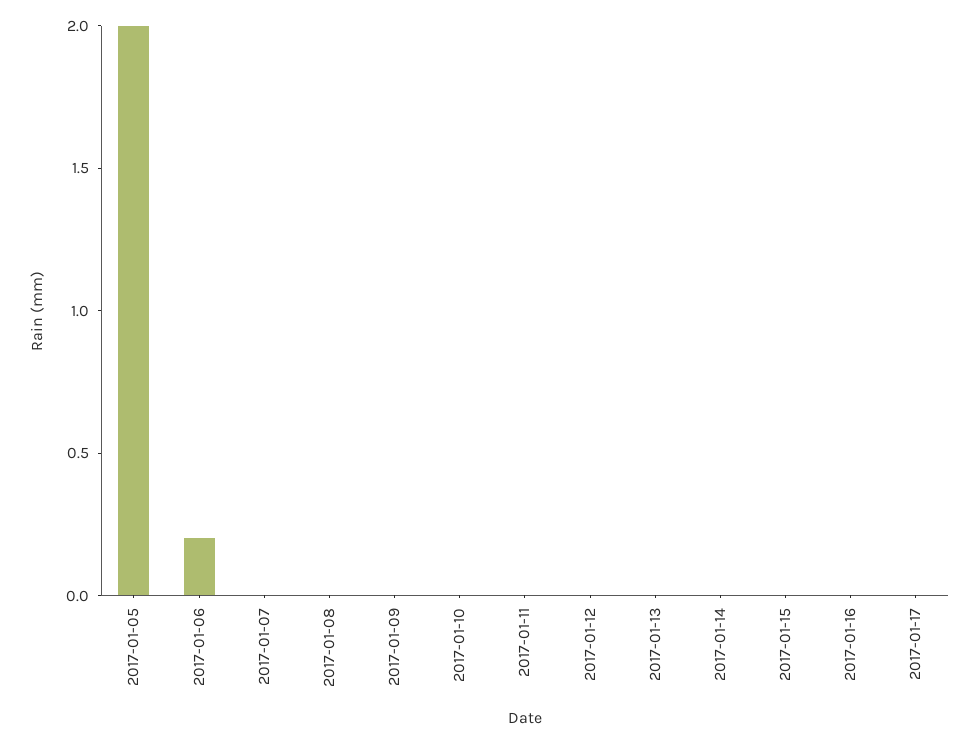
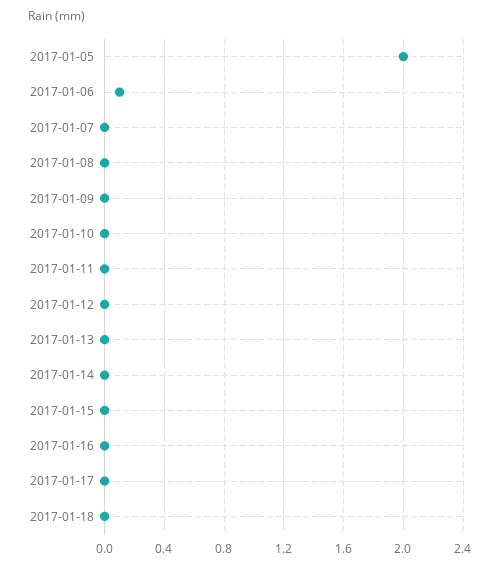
2017-01-06: 0.2 -> 0.1
2017-01-18: none -> 0

